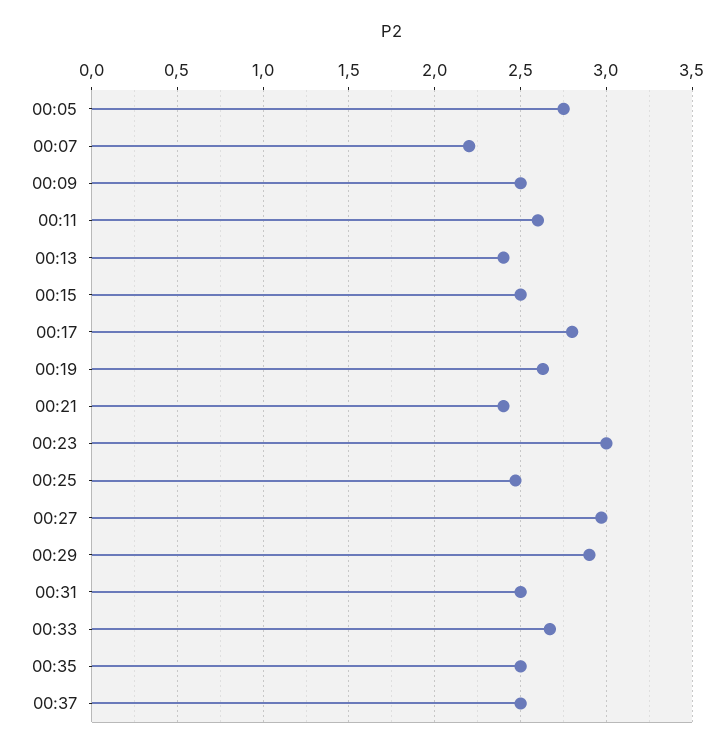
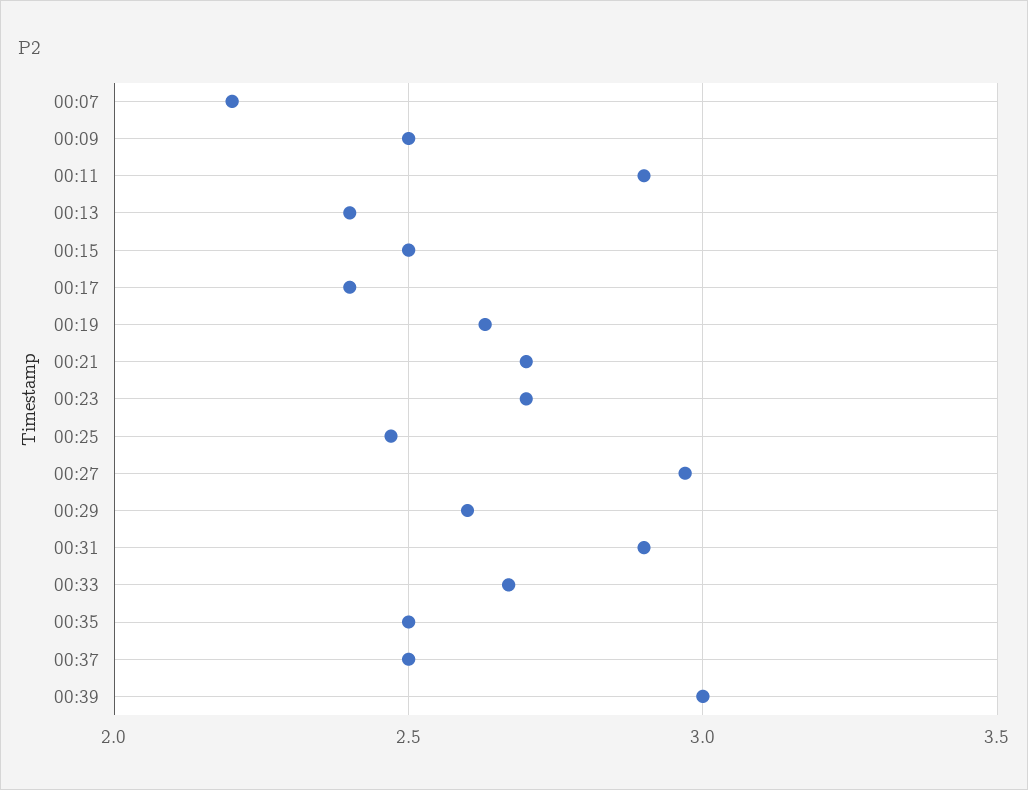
00:05: 2.75 -> none
00:11: 2.6 -> 2.9
00:17: 2.8 -> 2.4
00:21: 2.4 -> 2.7
00:23: 3 -> 2.7
00:29: 2.9 -> 2.6
00:31: 2.5 -> 2.9
00:39: none -> 3

